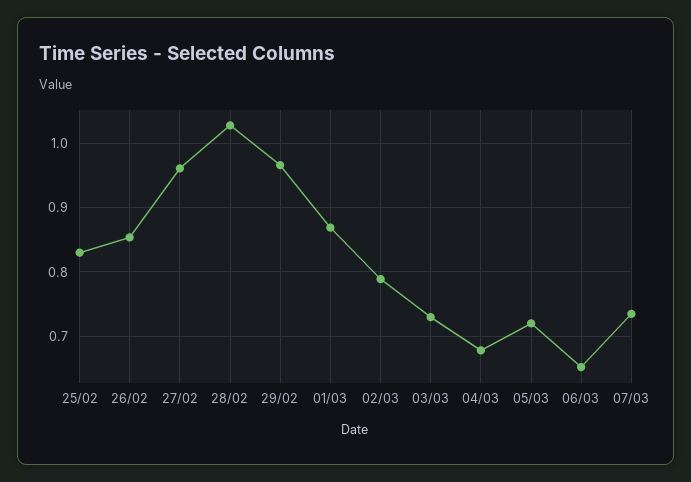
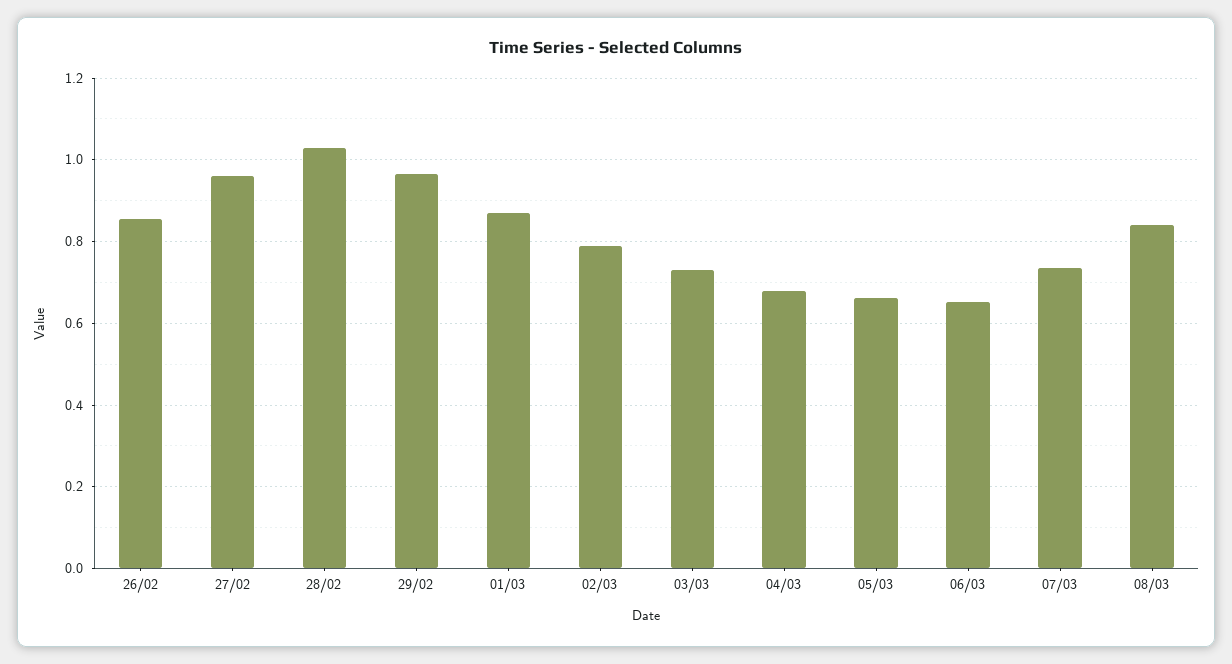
25/02: 0.83 -> none
05/03: 0.72 -> 0.66
08/03: none -> 0.84

